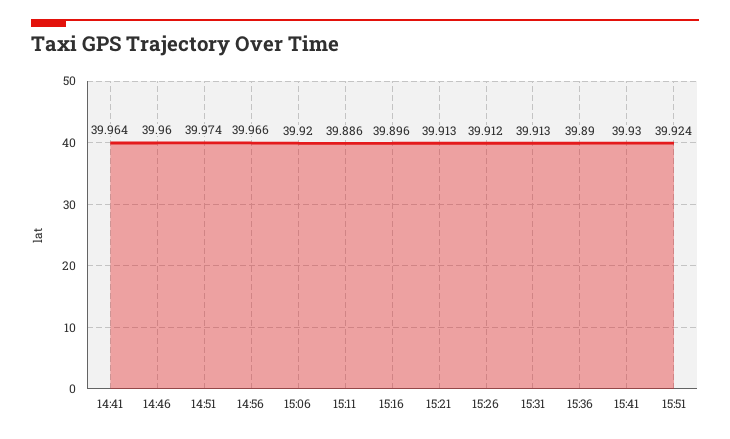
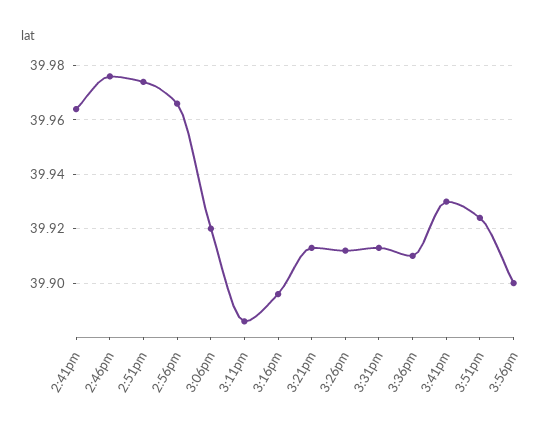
14:46: 39.96 -> 39.975
15:36: 39.89 -> 39.91
3:56pm: none -> 39.9

